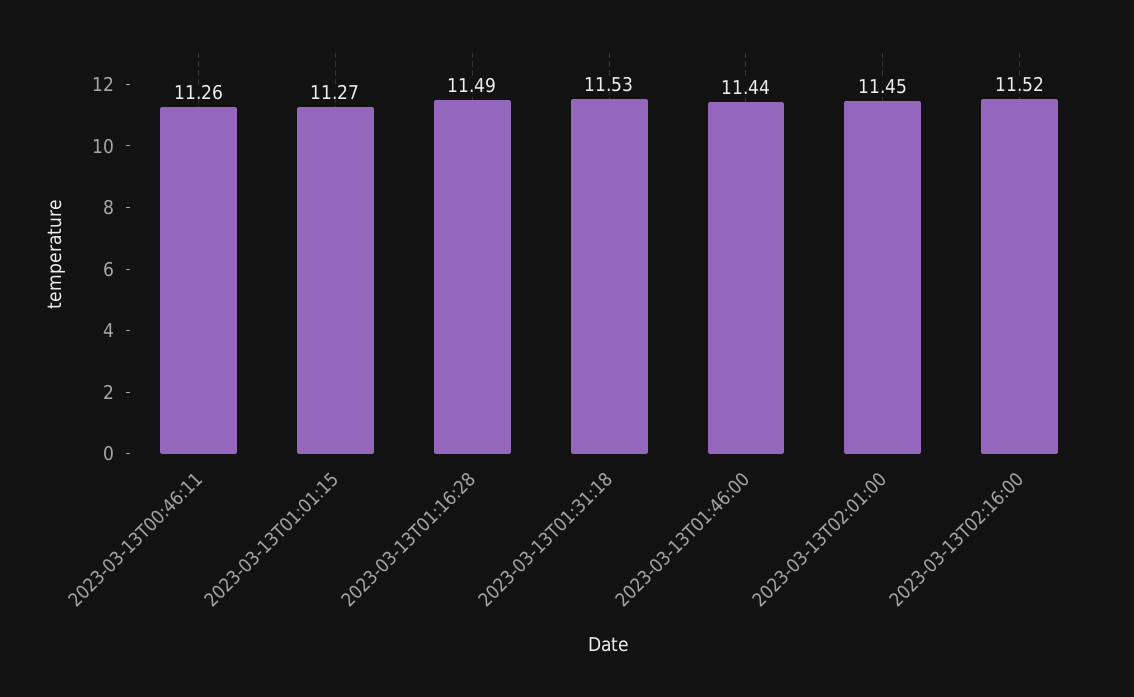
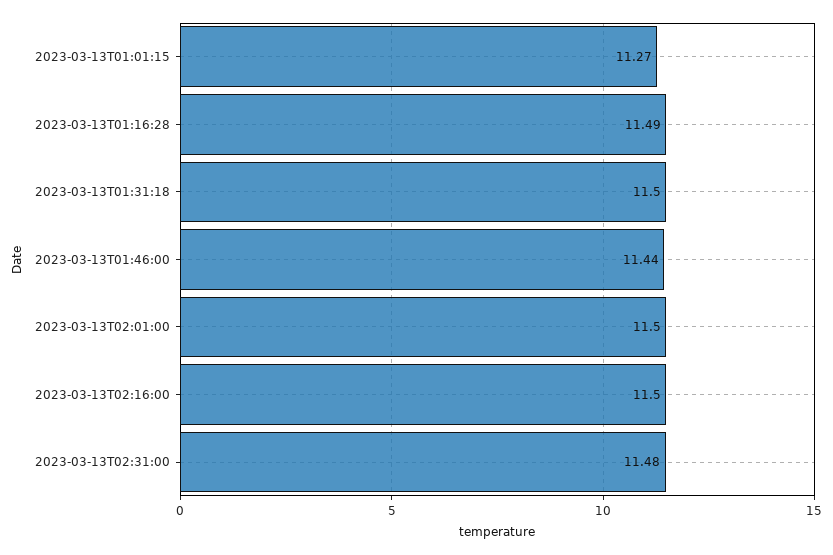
2023-03-13T00:46:11: 11.26 -> none
2023-03-13T01:31:18: 11.53 -> 11.5
2023-03-13T02:01:00: 11.45 -> 11.5
2023-03-13T02:16:00: 11.52 -> 11.5
2023-03-13T02:31:00: none -> 11.48

